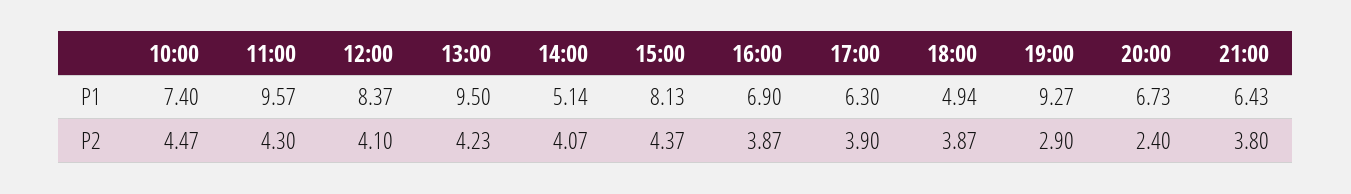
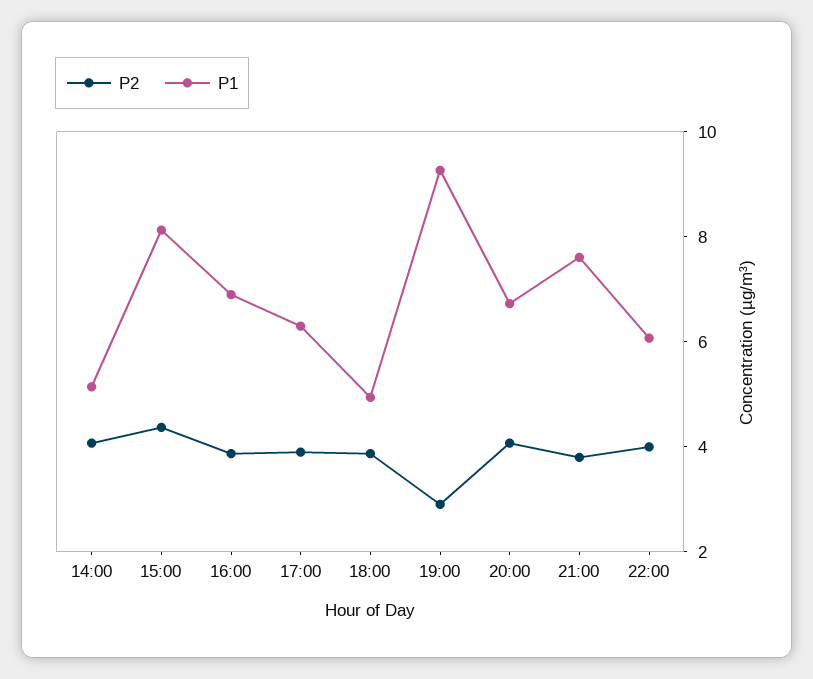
P1, 10:00: 7.4 -> none
P1, 11:00: 9.57 -> none
P1, 12:00: 8.37 -> none
P1, 13:00: 9.5 -> none
P1, 21:00: 6.43 -> 7.5
P2, 10:00: 4.47 -> none
P2, 11:00: 4.3 -> none
P2, 12:00: 4.1 -> none
P2, 13:00: 4.23 -> none
P2, 20:00: 2.4 -> 4
P2, 22:00: none -> 4
P1, 22:00: none -> 6

